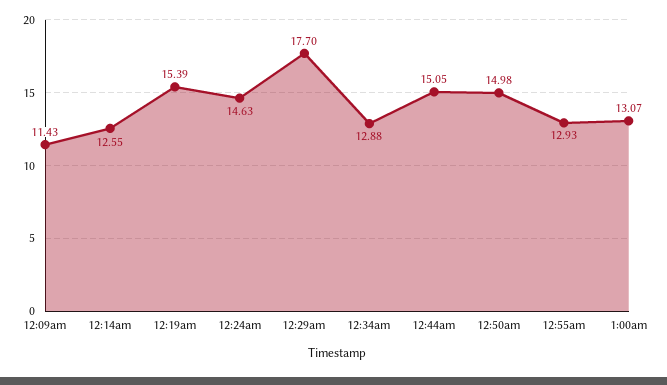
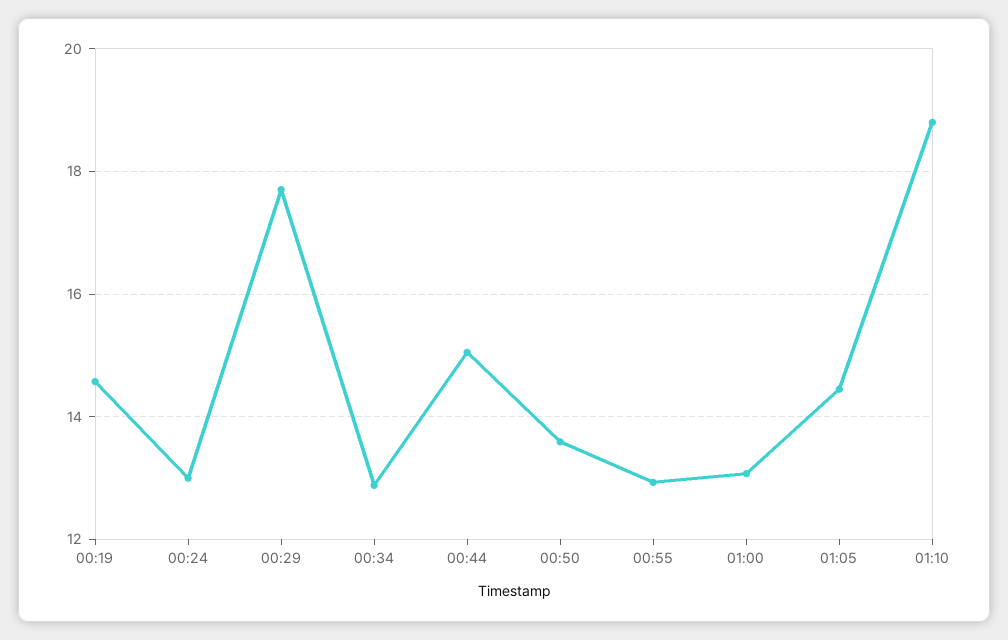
12:09am: 11.43 -> none
12:14am: 12.55 -> none
12:19am: 15.39 -> 14.6
12:24am: 14.63 -> 13
12:50am: 14.98 -> 13.6
01:05: none -> 14.4
01:10: none -> 18.8

